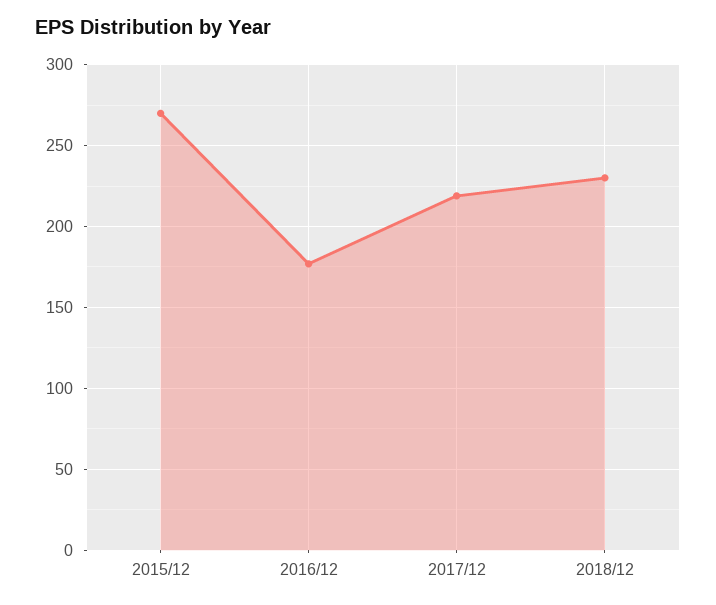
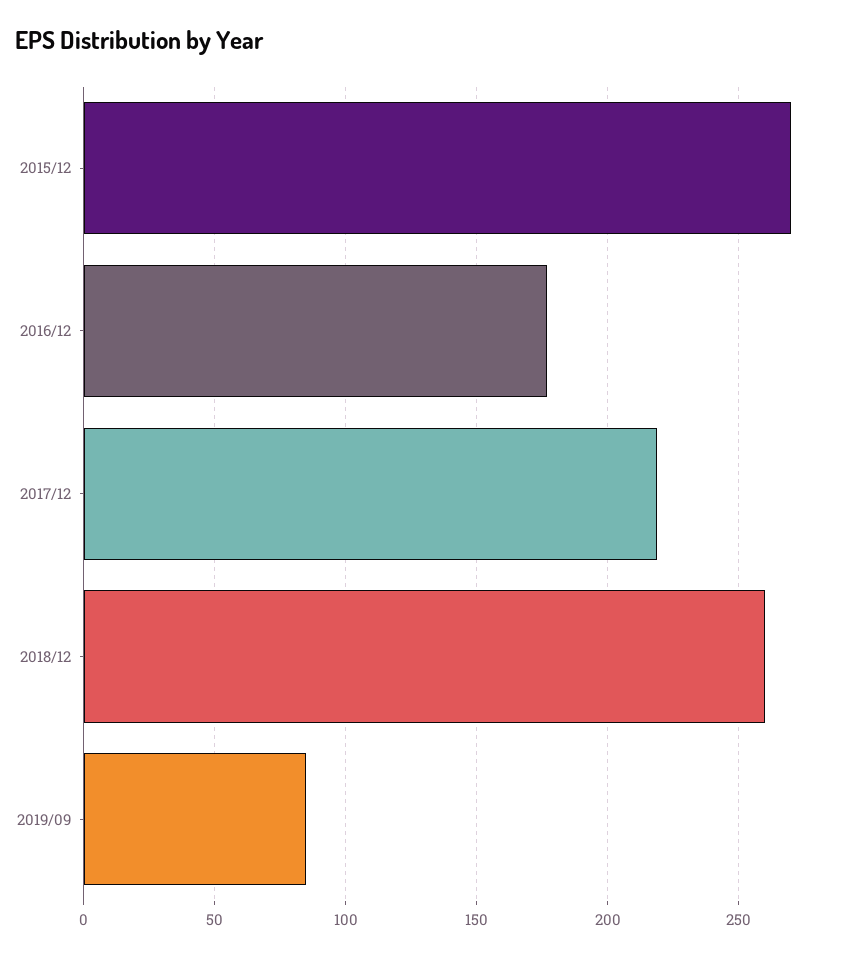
2018/12: 230 -> 260
2019/09: none -> 85

